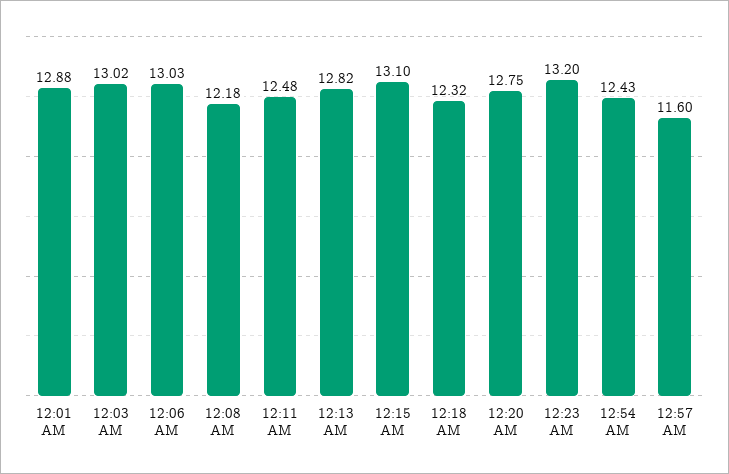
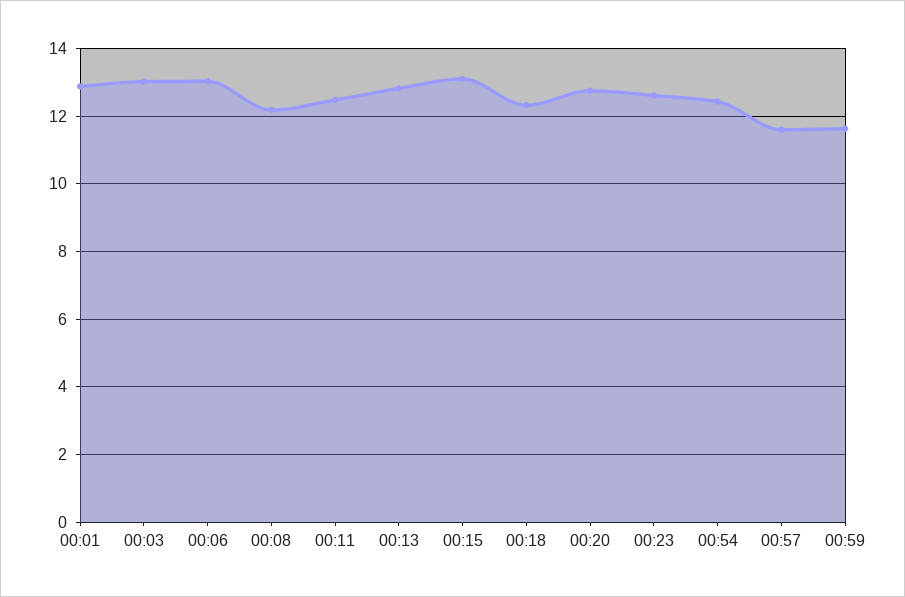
12:23 AM: 13.2 -> 12.6
00:59: none -> 11.6

